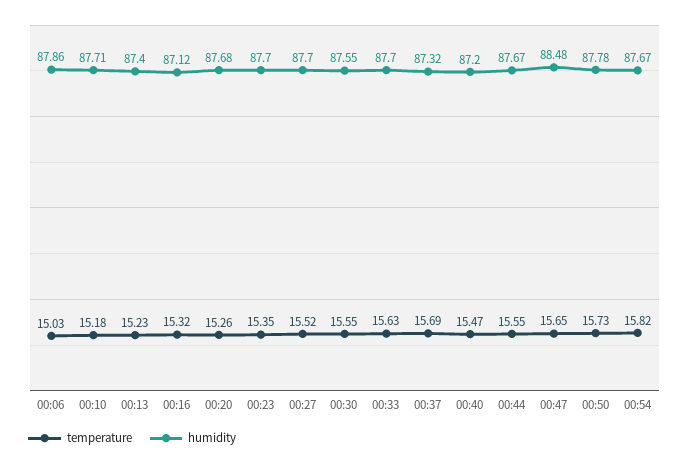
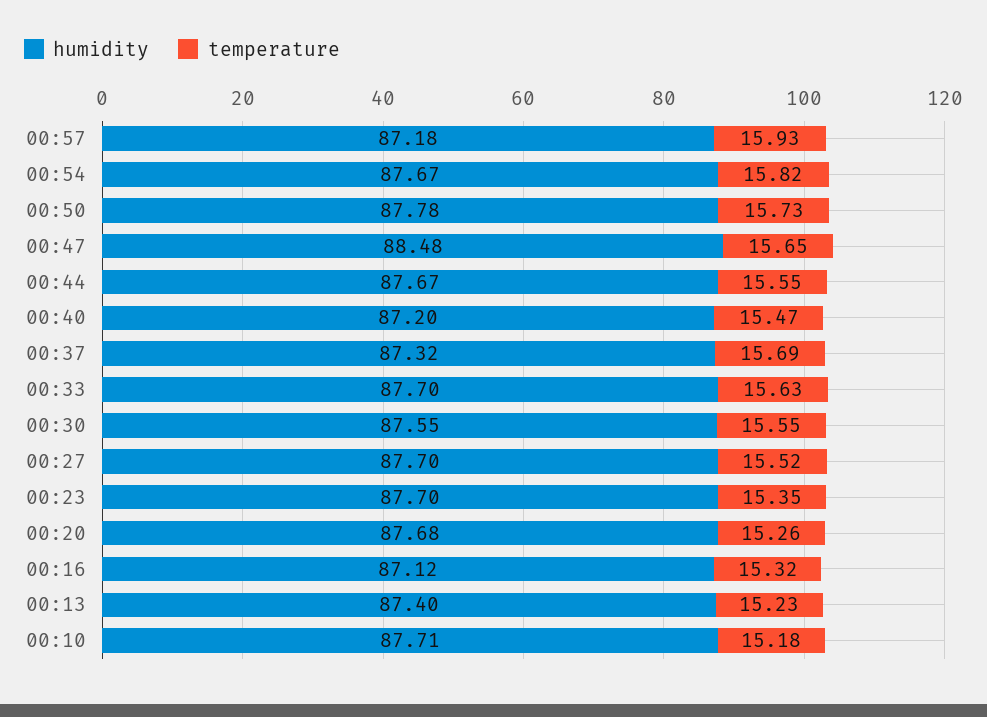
temperature, 00:06: 15.03 -> none
humidity, 00:06: 87.86 -> none
humidity, 00:57: none -> 87.18
temperature, 00:57: none -> 15.93

